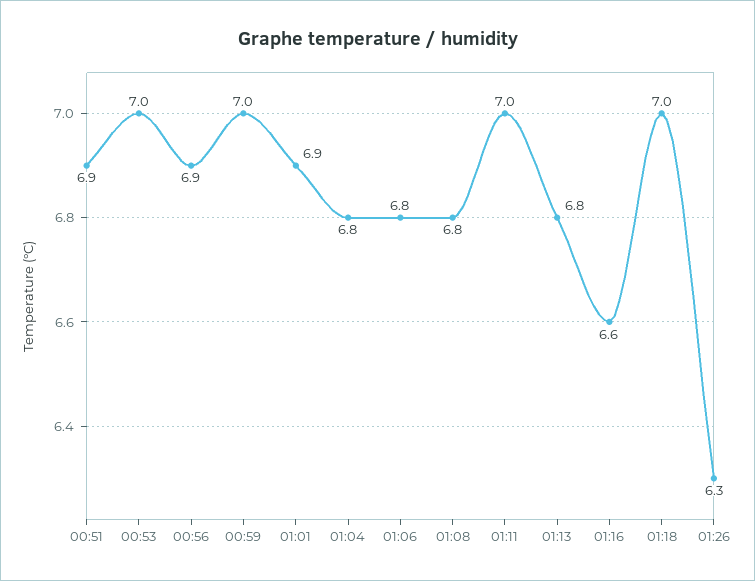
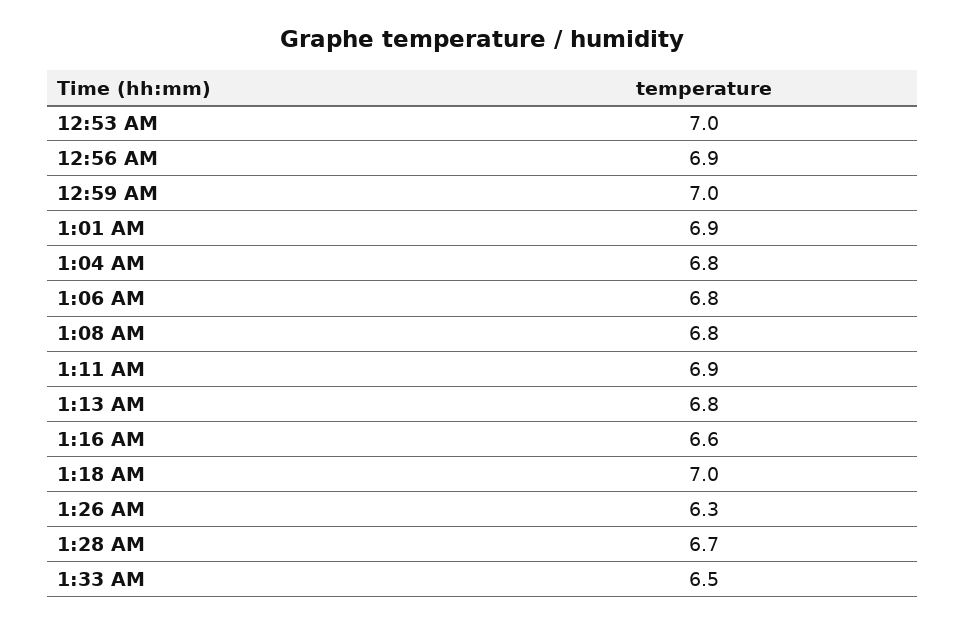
00:51: 6.9 -> none
01:11: 7 -> 6.9
1:28 AM: none -> 6.7
1:33 AM: none -> 6.5

